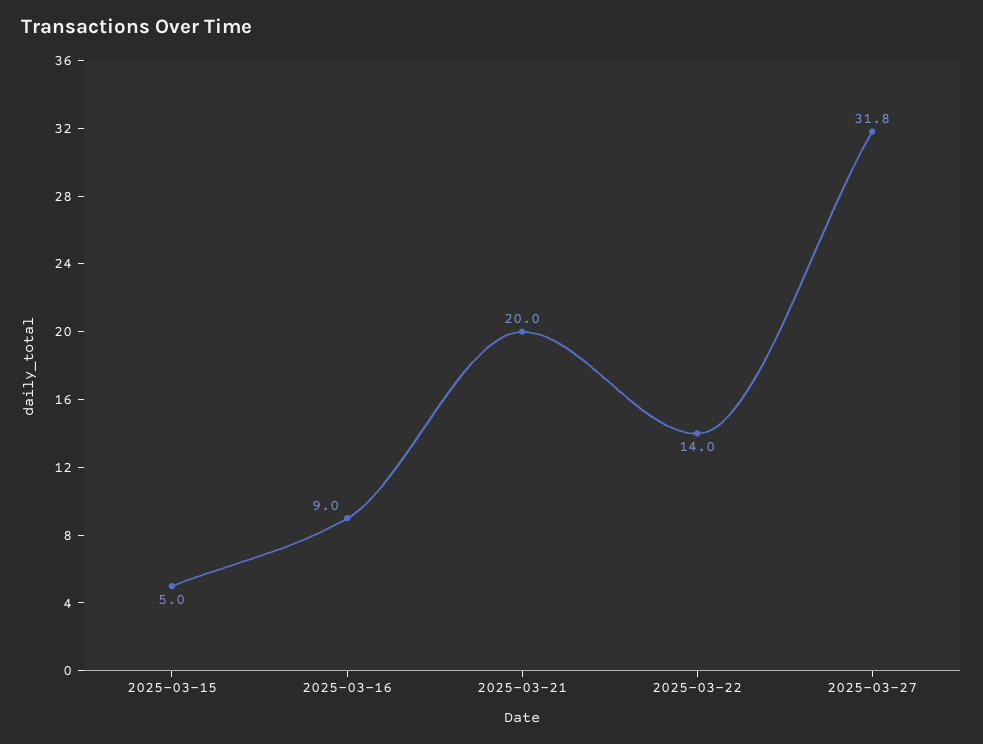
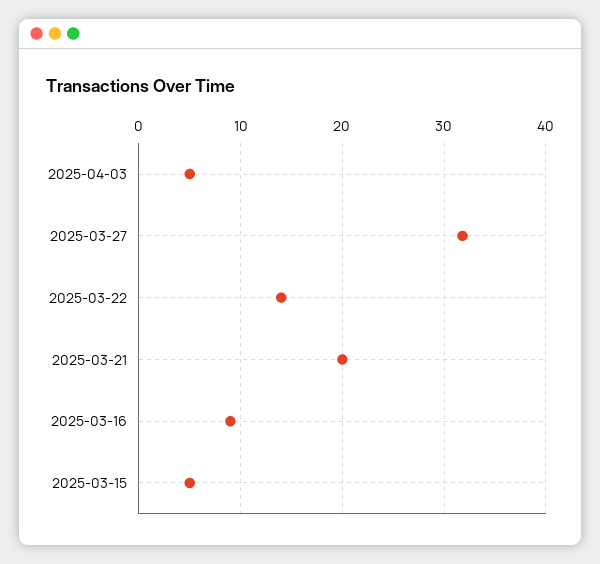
2025-04-03: none -> 5

